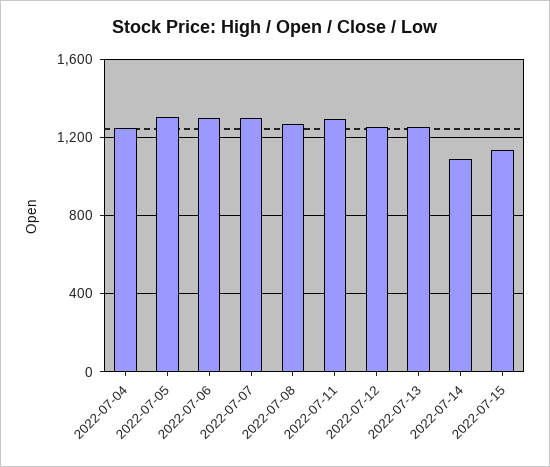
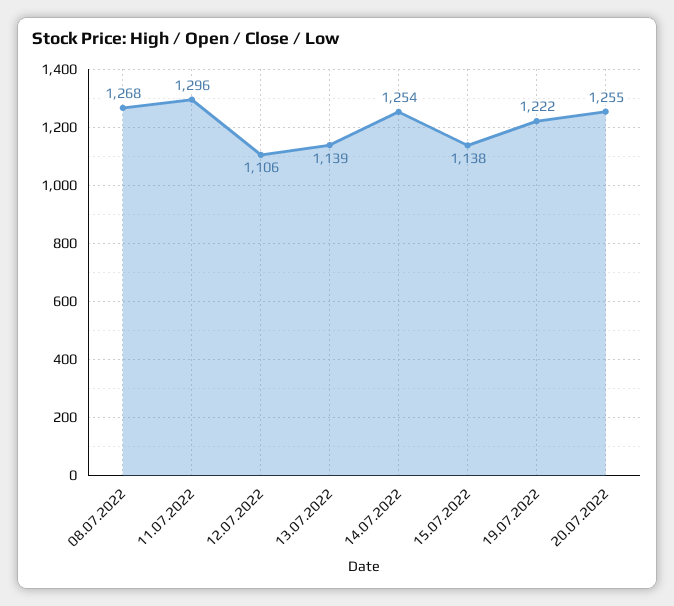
2022-07-04: 1250 -> none
2022-07-05: 1300 -> none
2022-07-06: 1300 -> none
2022-07-07: 1300 -> none
2022-07-12: 1250 -> 1106
2022-07-13: 1250 -> 1139
2022-07-14: 1100 -> 1254
19.07.2022: none -> 1222
20.07.2022: none -> 1255

